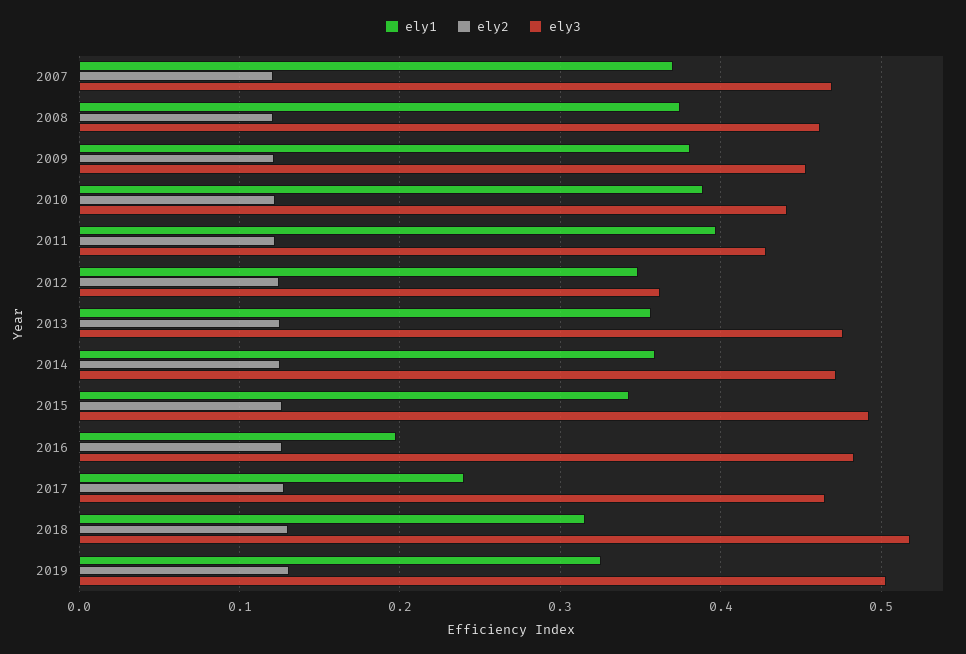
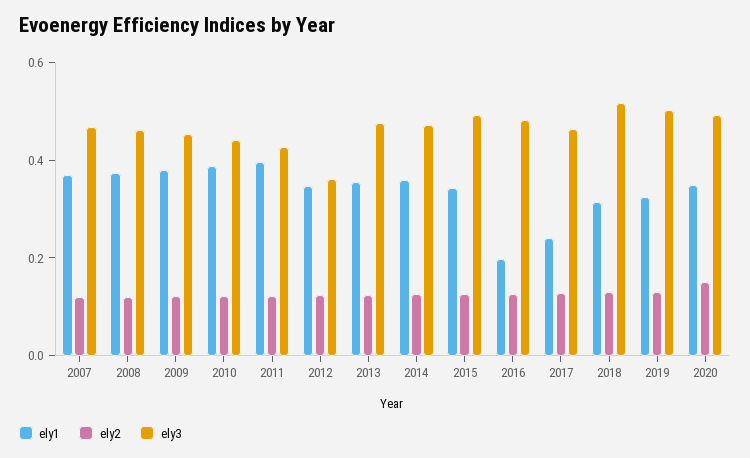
ely1, 2020: none -> 0.35
ely2, 2020: none -> 0.15
ely3, 2020: none -> 0.5

